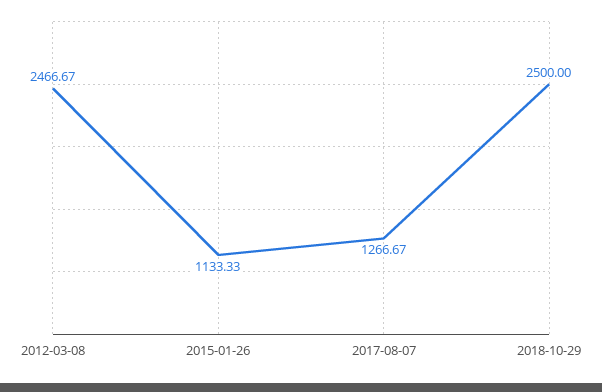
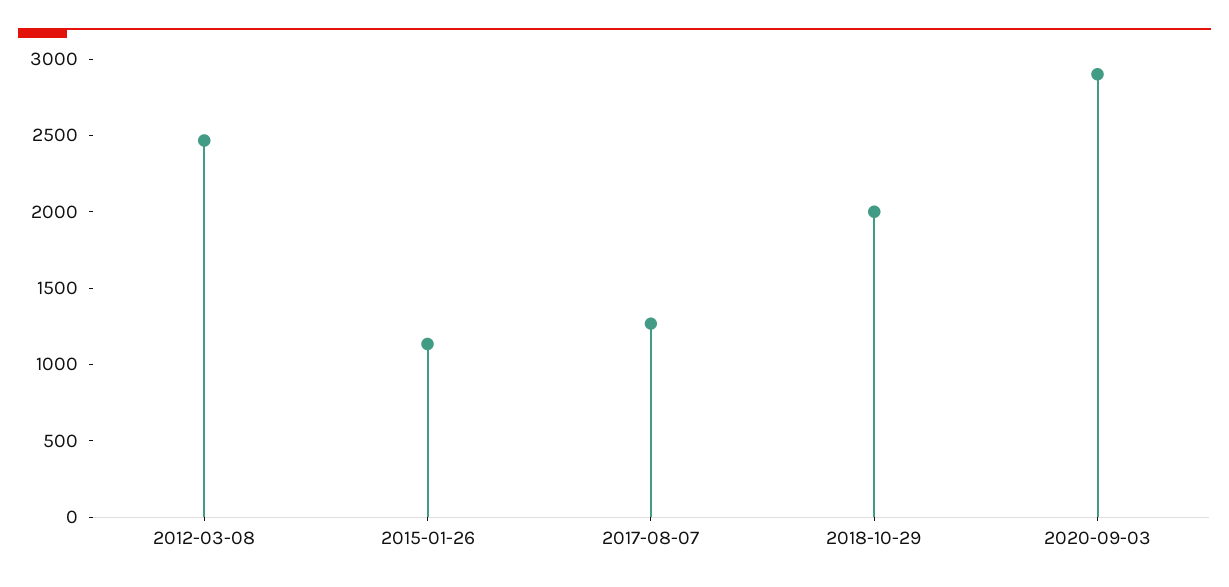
2018-10-29: 2500 -> 2000
2020-09-03: none -> 2900

